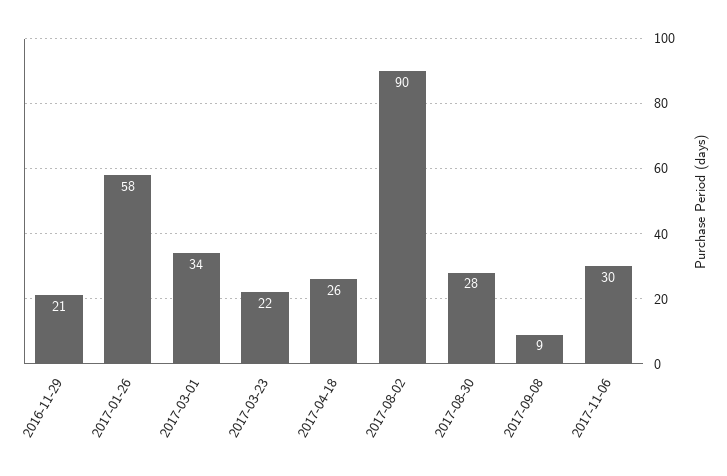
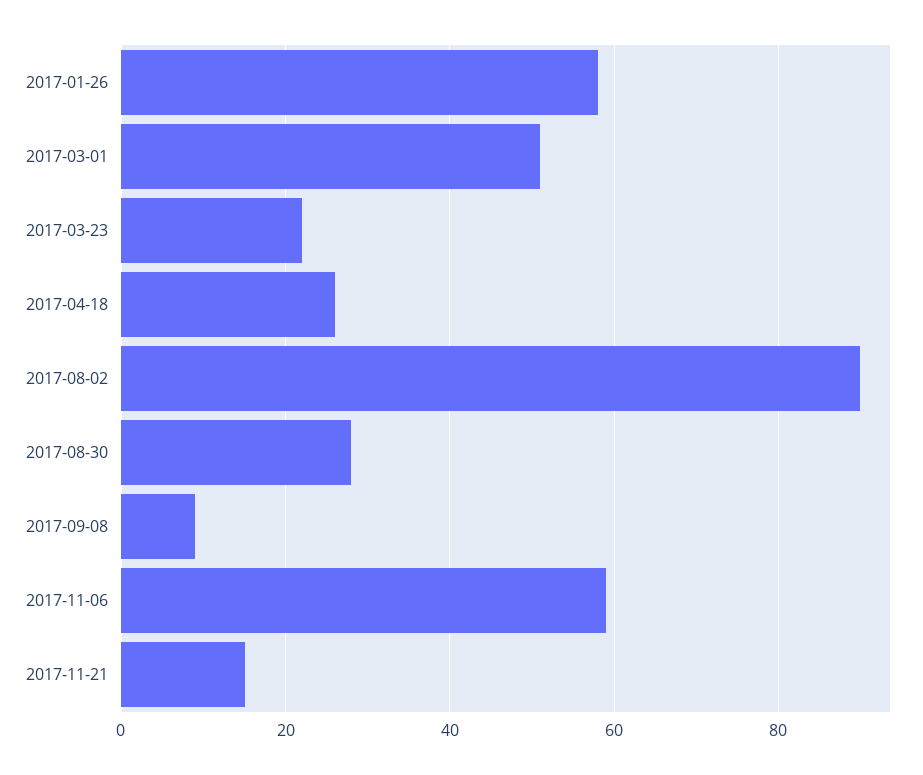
2016-11-29: 21 -> none
2017-03-01: 34 -> 50
2017-11-06: 30 -> 60
2017-11-21: none -> 15

